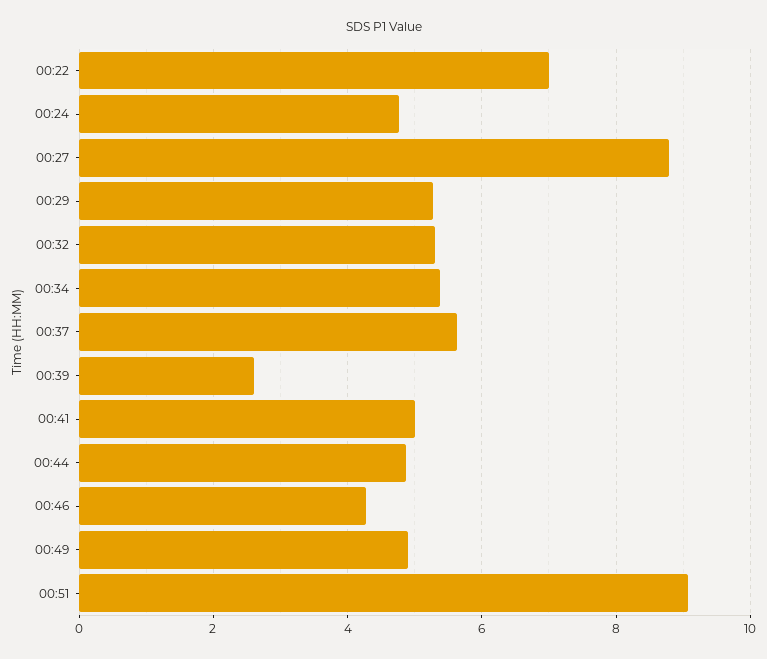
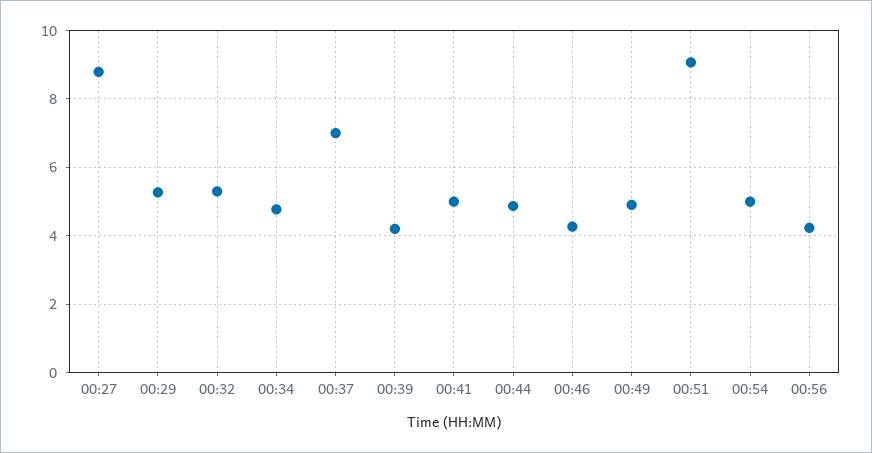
00:22: 7 -> none
00:24: 4.8 -> none
00:34: 5.4 -> 4.8
00:37: 5.6 -> 7
00:39: 2.6 -> 4.2
00:54: none -> 5
00:56: none -> 4.2

